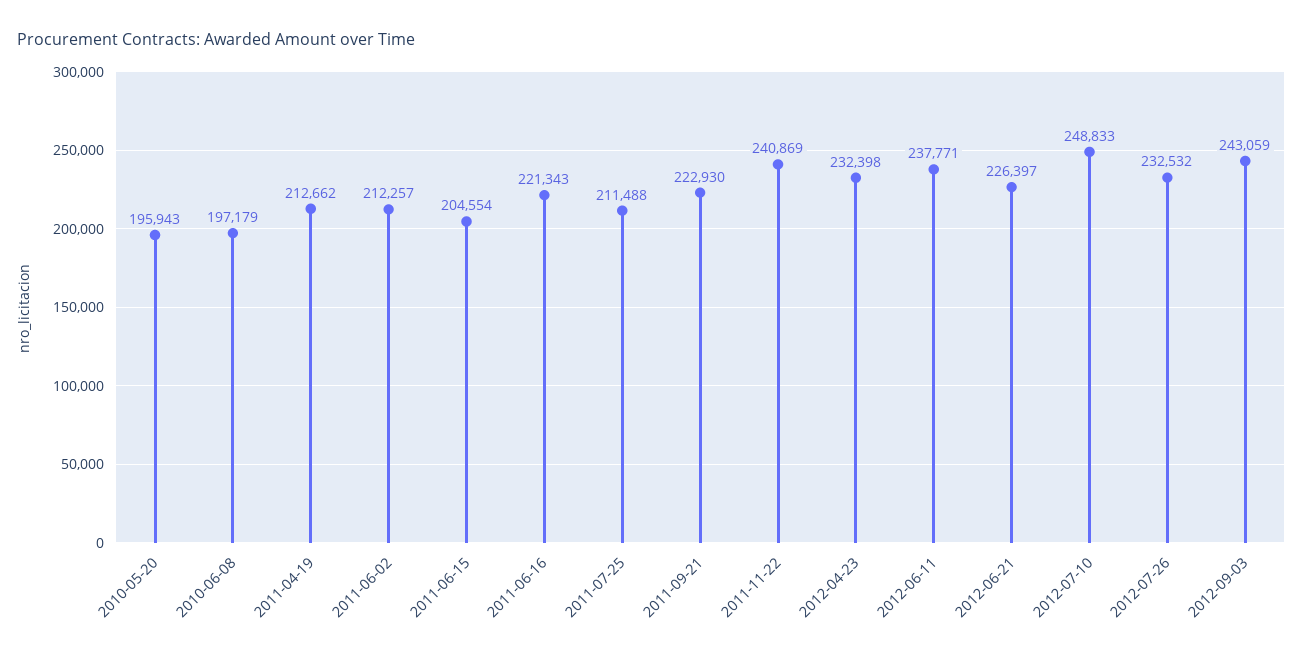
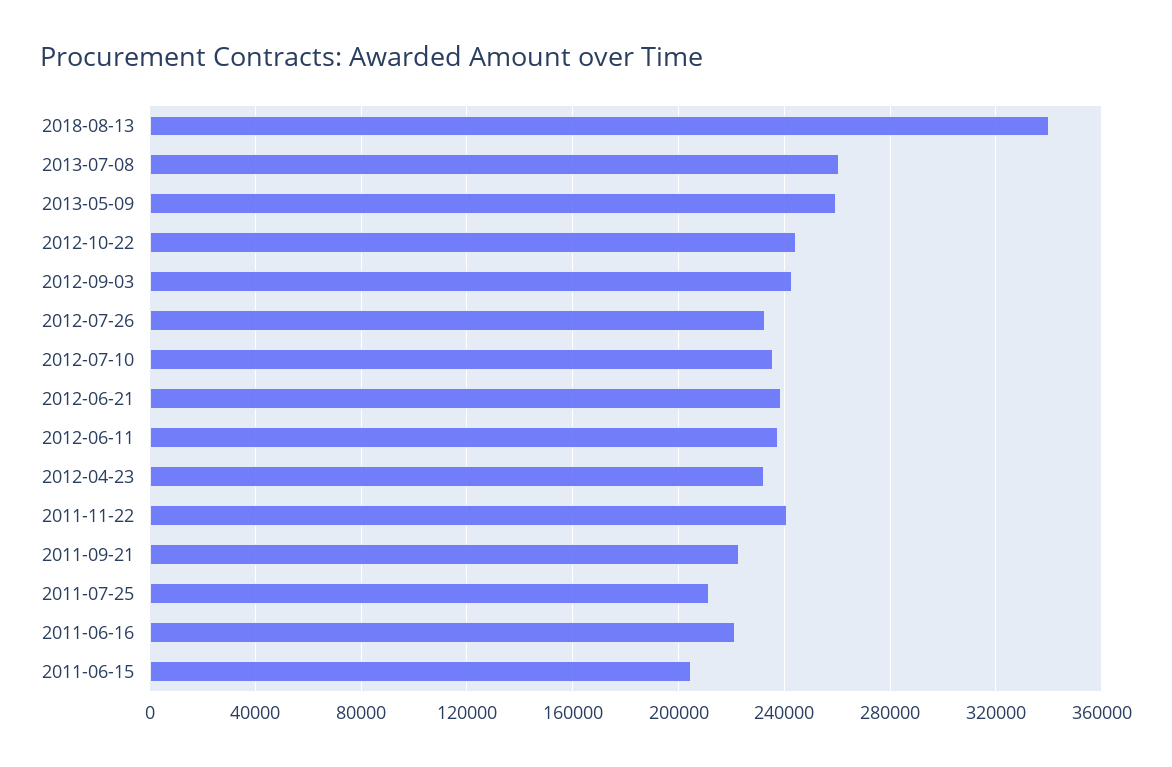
2010-05-20: 195943 -> none
2010-06-08: 197179 -> none
2011-04-19: 212662 -> none
2011-06-02: 212257 -> none
2012-06-21: 226397 -> 240000
2012-07-10: 248833 -> 235000
2018-08-13: none -> 340000
2013-07-08: none -> 260000
2013-05-09: none -> 260000
2012-10-22: none -> 245000

